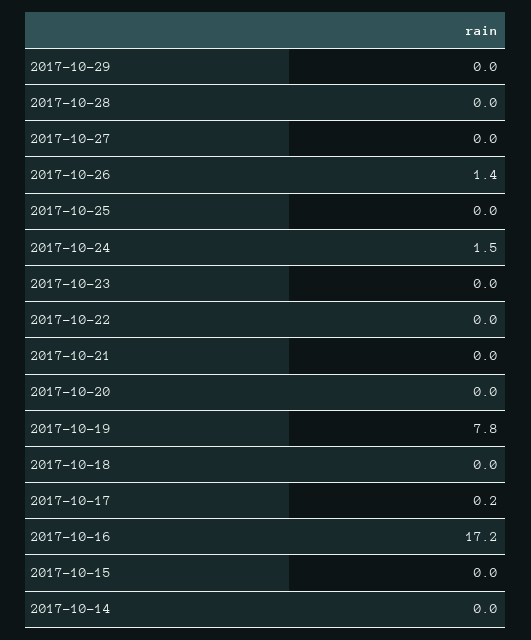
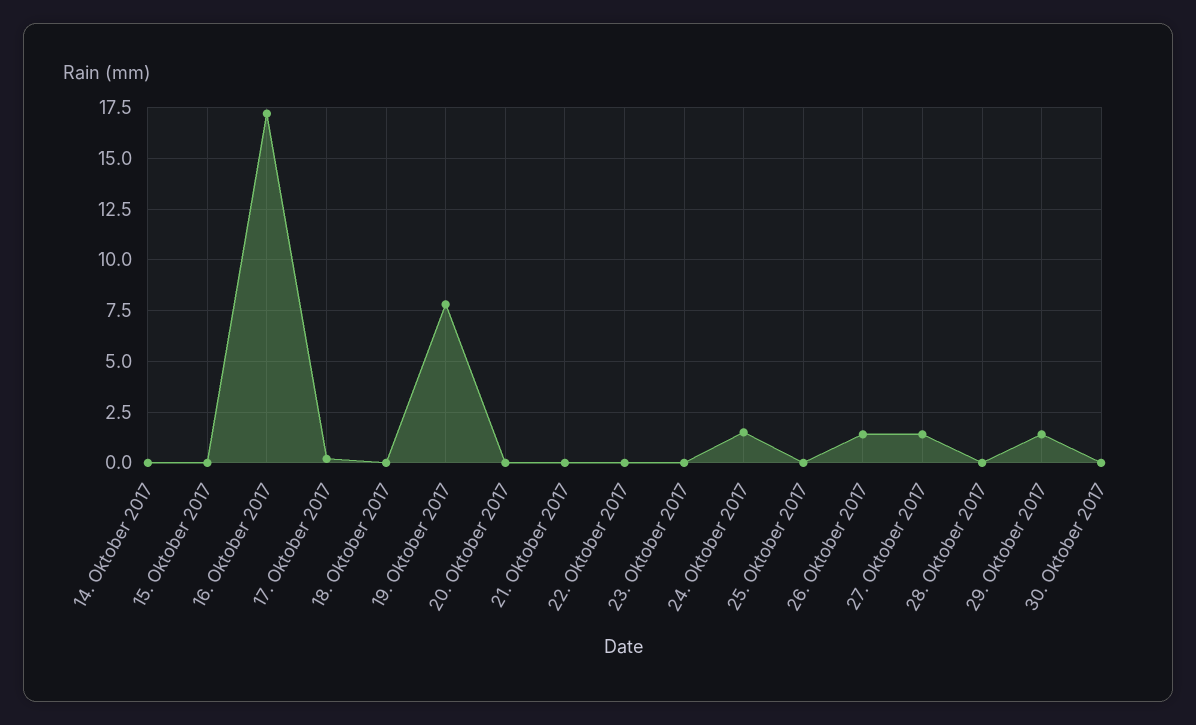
2017-10-29: 0 -> 1.5
2017-10-27: 0 -> 1.5
30. Oktober 2017: none -> 0

